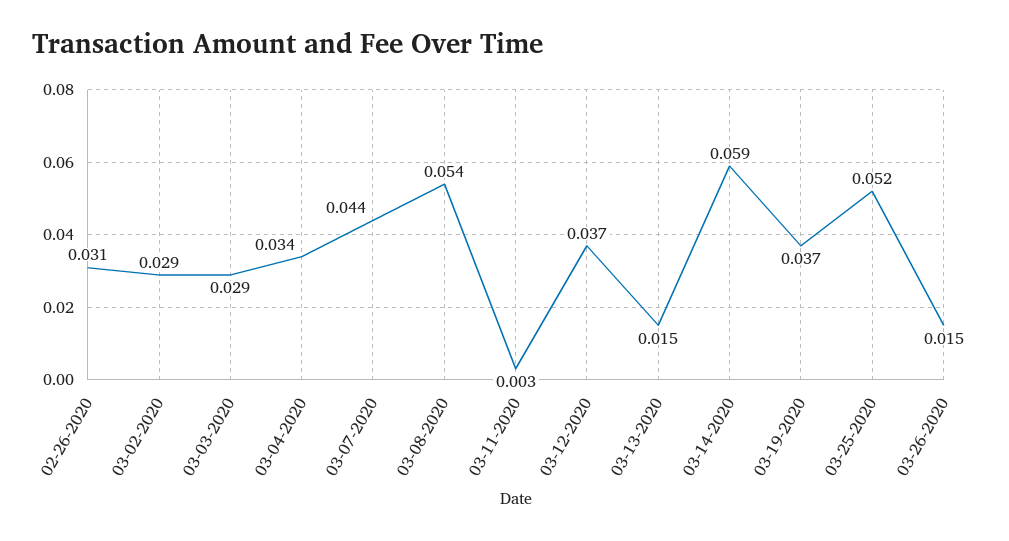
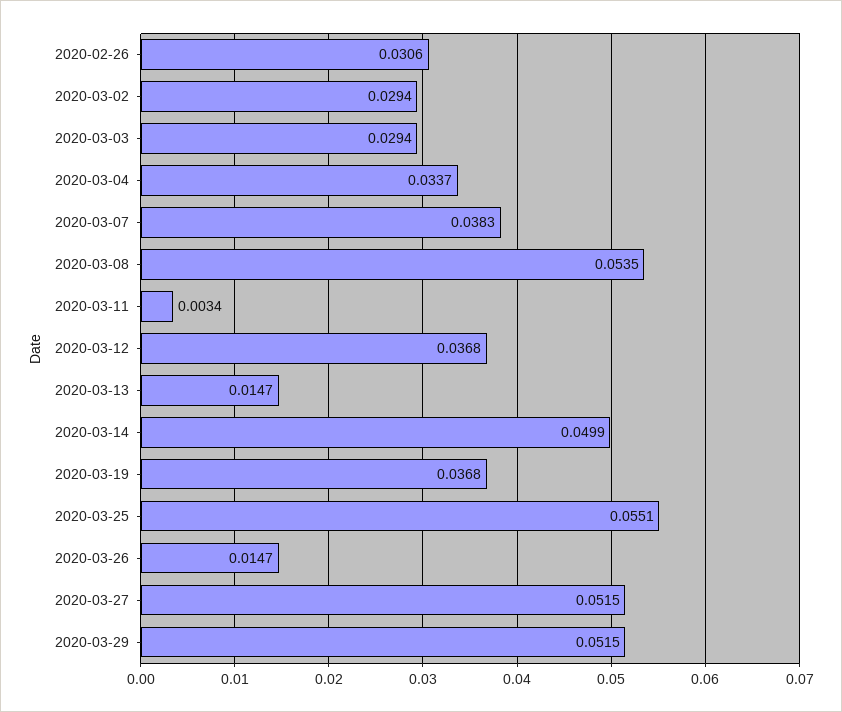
03-07-2020: 0.044 -> 0.0383
03-14-2020: 0.059 -> 0.0499
03-25-2020: 0.052 -> 0.0551
2020-03-27: none -> 0.0515
2020-03-29: none -> 0.0515

